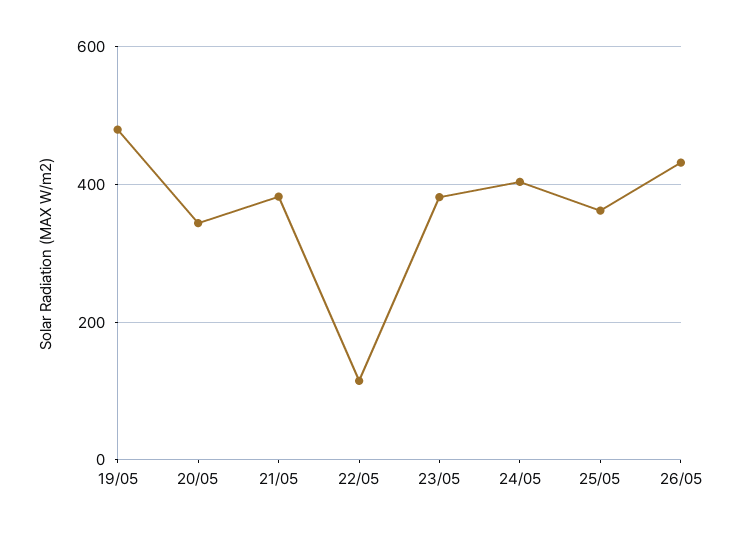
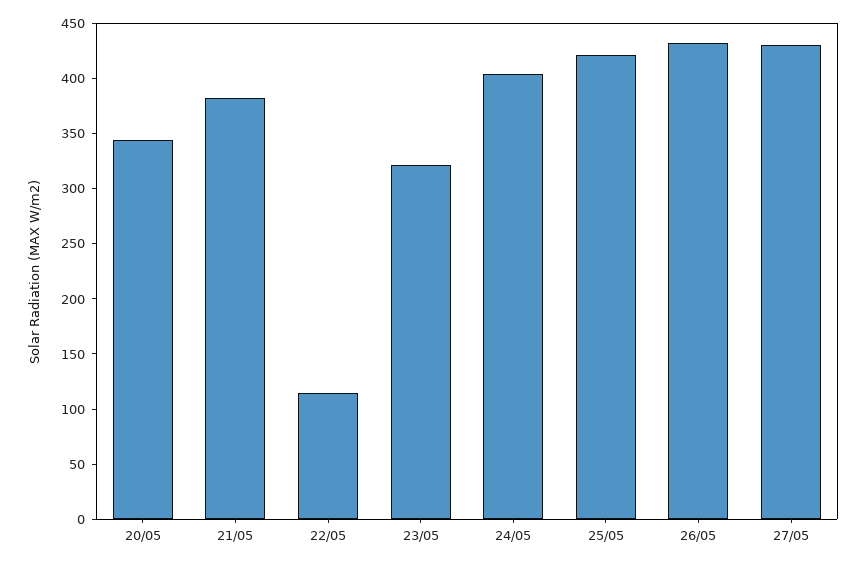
19/05: 480 -> none
23/05: 380 -> 320
25/05: 360 -> 420
27/05: none -> 430

